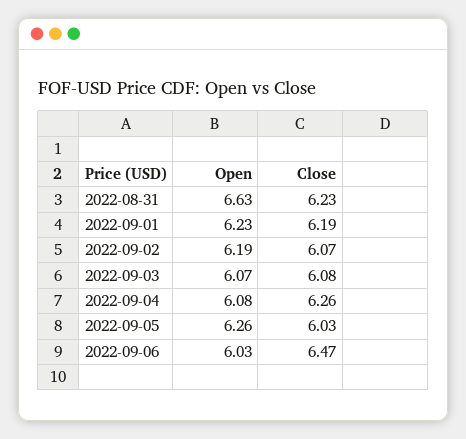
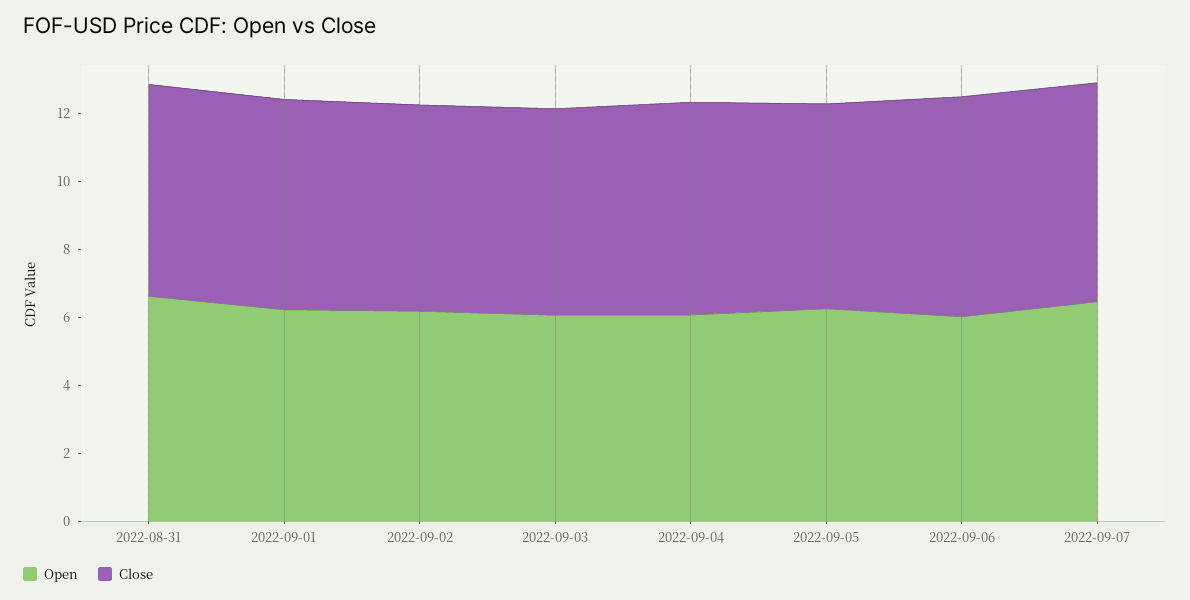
Open, 2022-09-07: none -> 6.5
Close, 2022-09-07: none -> 6.5

